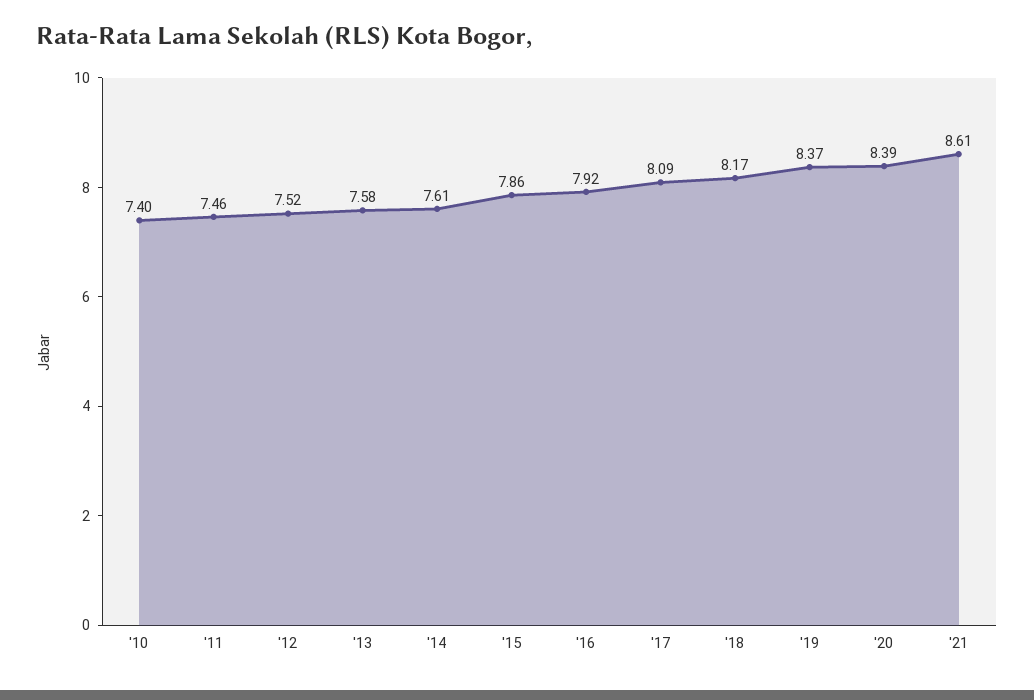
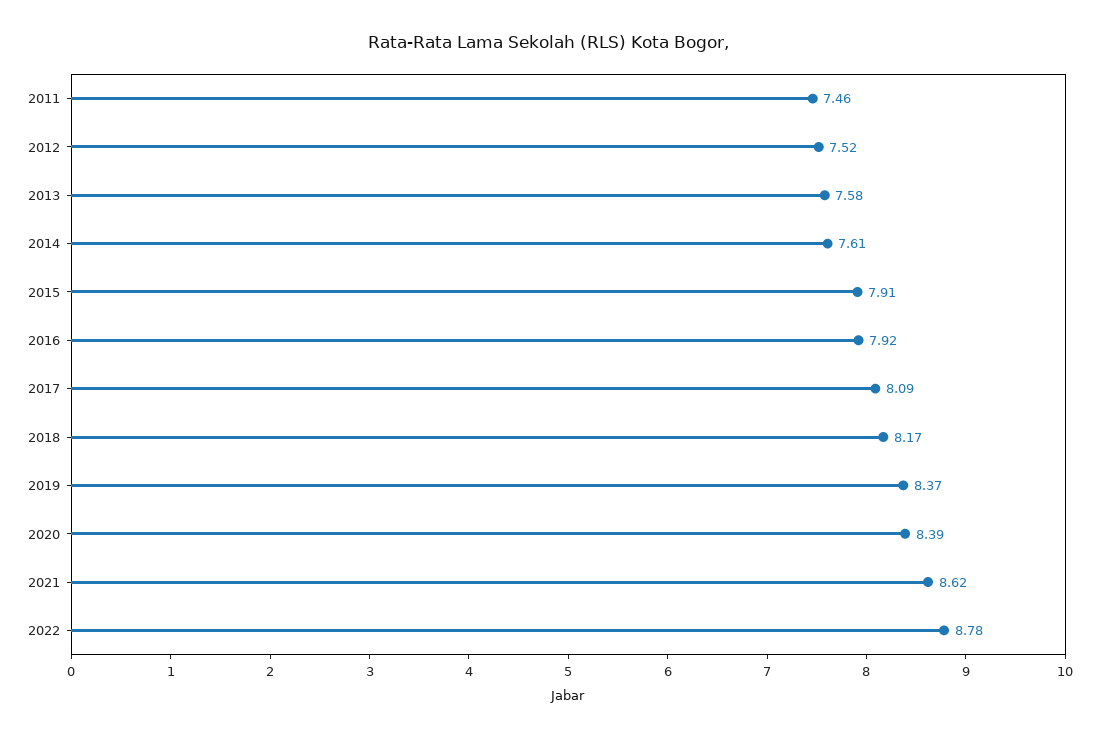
'10: 7.4 -> none
'15: 7.86 -> 7.91
'21: 8.61 -> 8.62
2022: none -> 8.78

